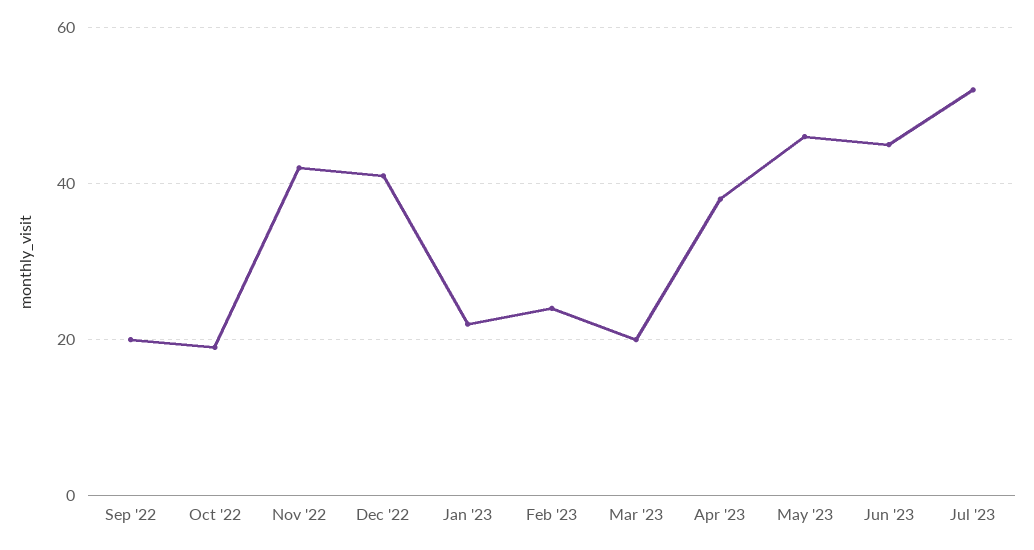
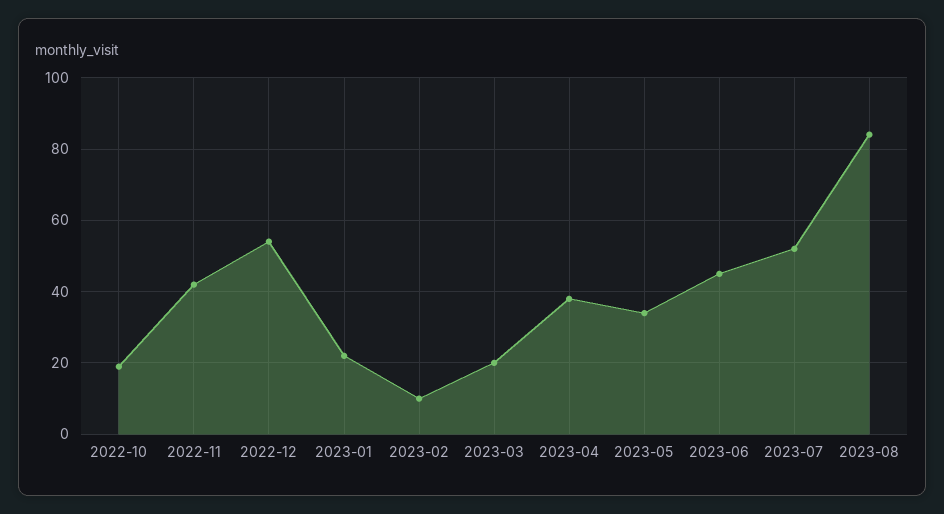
Sep '22: 20 -> none
Dec '22: 40 -> 55
Feb '23: 25 -> 10
May '23: 45 -> 35
2023-08: none -> 85

